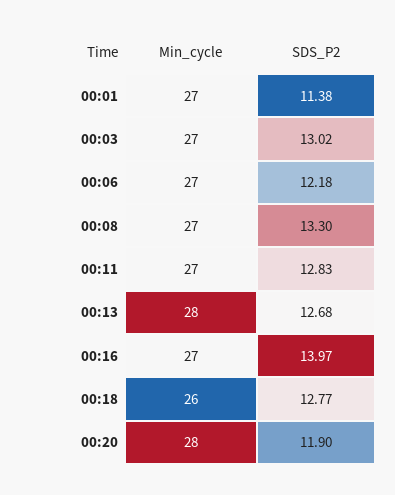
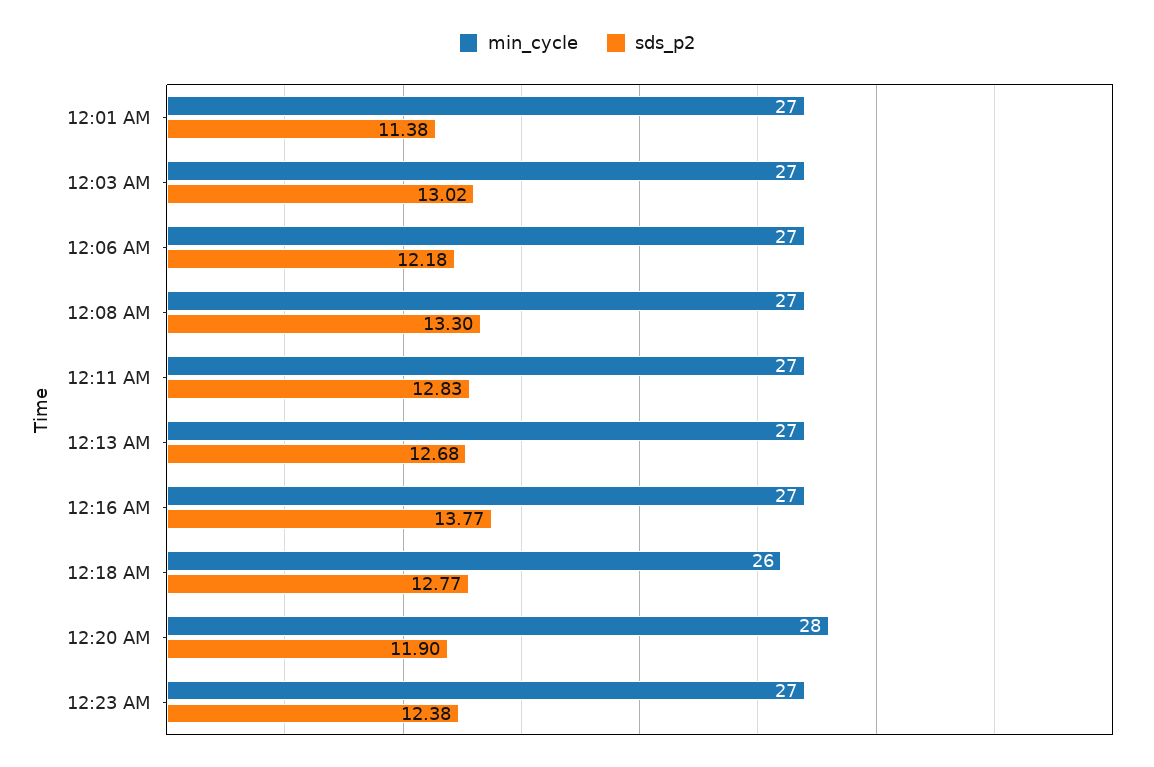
Min_cycle, 00:13: 28 -> 27
SDS_P2, 00:16: 13.97 -> 13.77
Min_cycle, 12:23 AM: none -> 27
SDS_P2, 12:23 AM: none -> 12.38

